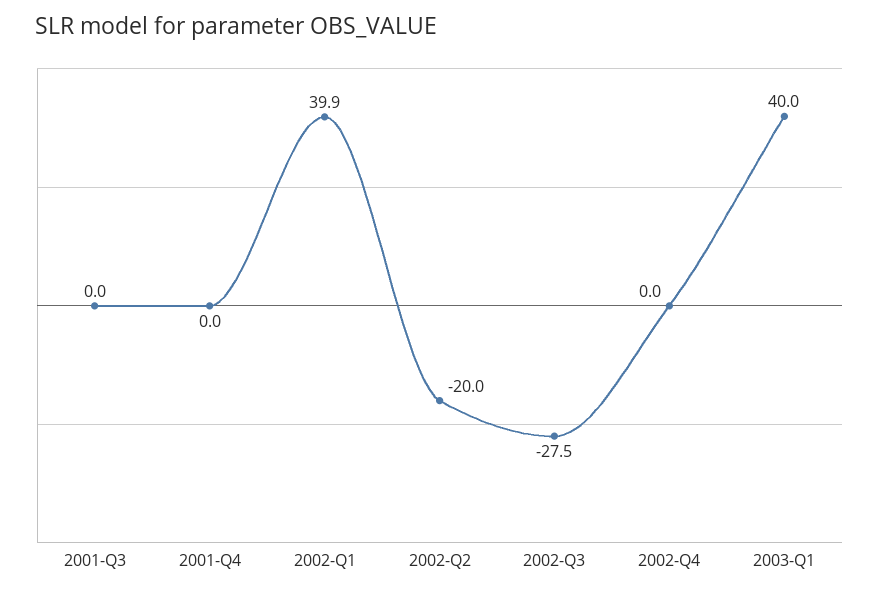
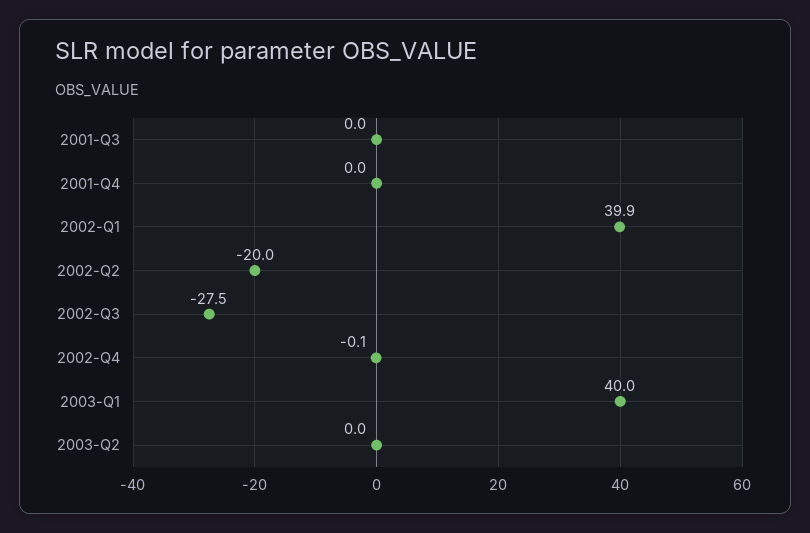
2002-Q4: 0 -> -0.1
2003-Q2: none -> 0

